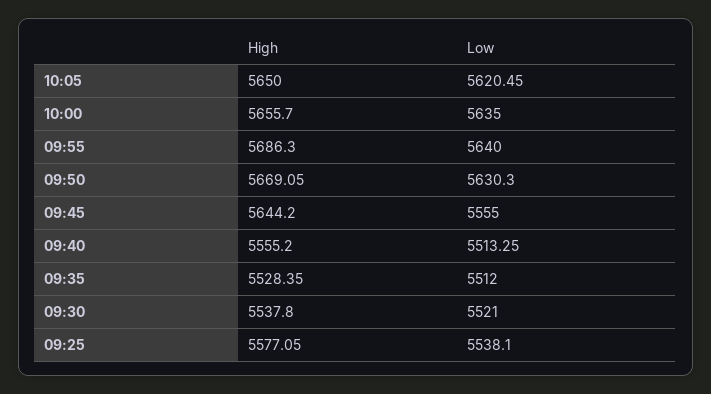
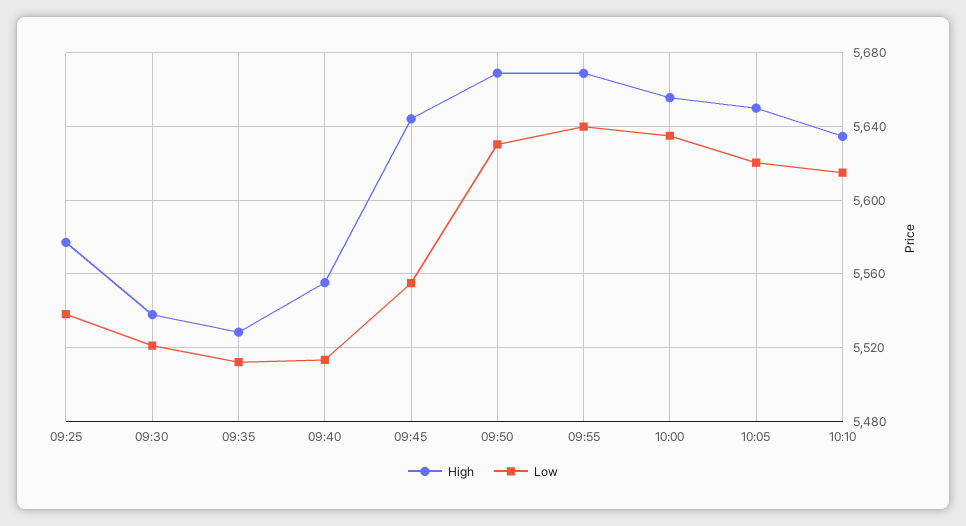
High, 09:55: 5686.3 -> 5670
High, 10:10: none -> 5635
Low, 10:10: none -> 5615

